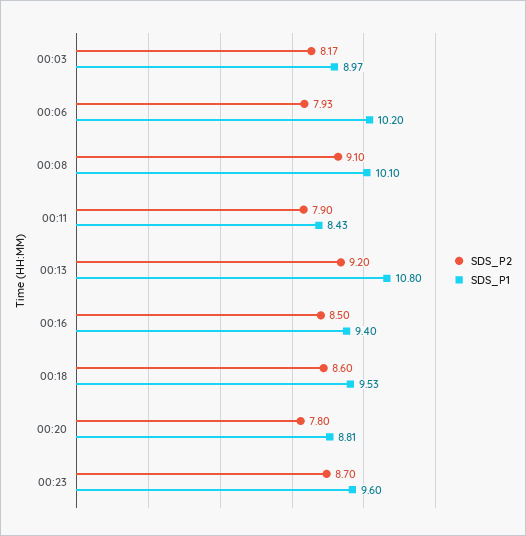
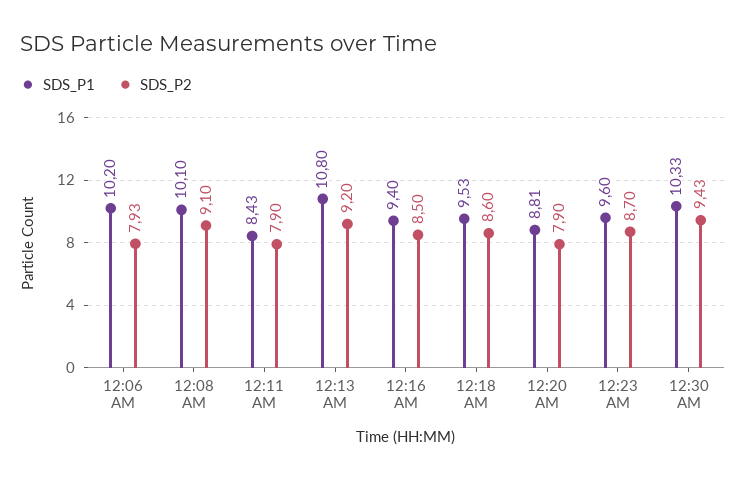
SDS_P2, 00:03: 8.17 -> none
SDS_P1, 00:03: 8.97 -> none
SDS_P2, 00:20: 7.8 -> 7.9
SDS_P1, 12:30 AM: none -> 10.33
SDS_P2, 12:30 AM: none -> 9.43

